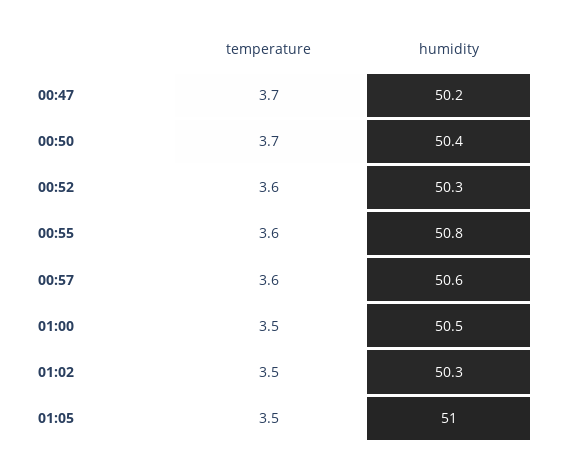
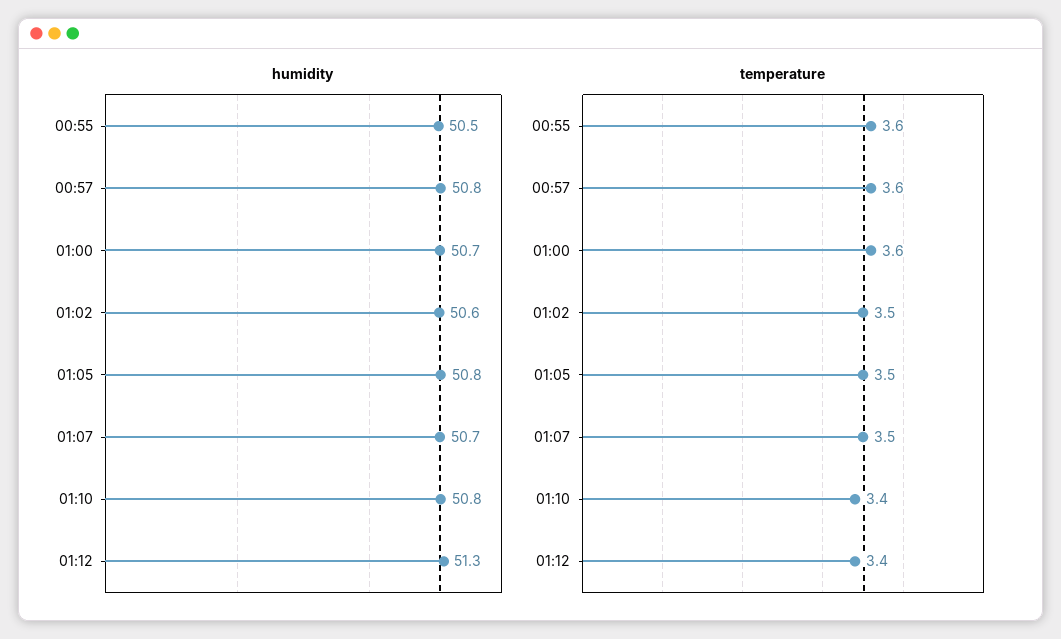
temperature, 00:47: 3.7 -> none
humidity, 00:47: 50.2 -> none
temperature, 00:50: 3.7 -> none
humidity, 00:50: 50.4 -> none
temperature, 00:52: 3.6 -> none
humidity, 00:52: 50.3 -> none
humidity, 00:55: 50.8 -> 50.5
humidity, 00:57: 50.6 -> 50.8
temperature, 01:00: 3.5 -> 3.6
humidity, 01:00: 50.5 -> 50.7
humidity, 01:02: 50.3 -> 50.6
humidity, 01:05: 51 -> 50.8
humidity, 01:07: none -> 50.7
humidity, 01:10: none -> 50.8
humidity, 01:12: none -> 51.3
temperature, 01:07: none -> 3.5
temperature, 01:10: none -> 3.4
temperature, 01:12: none -> 3.4

